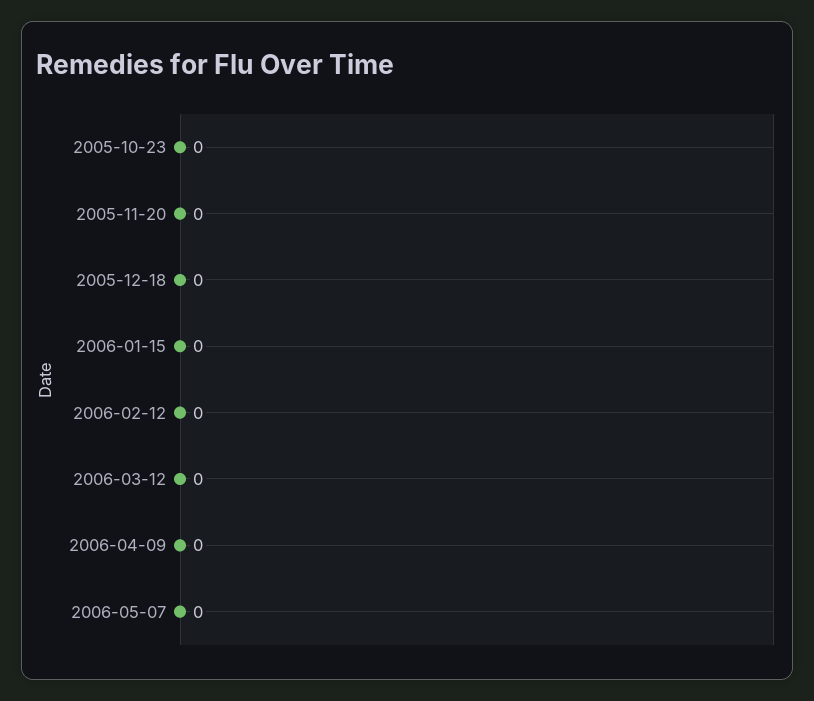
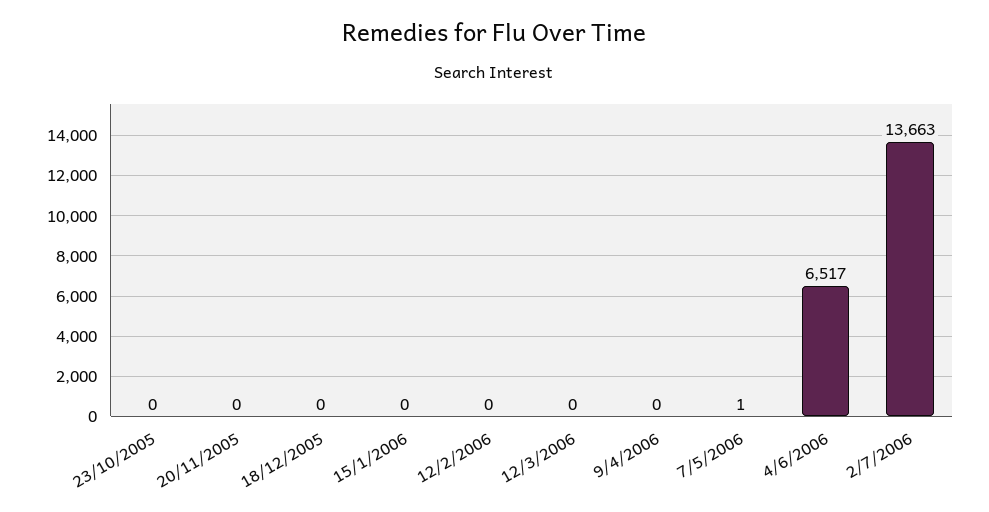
2006-05-07: 0 -> 1
4/6/2006: none -> 6517
2/7/2006: none -> 13663

